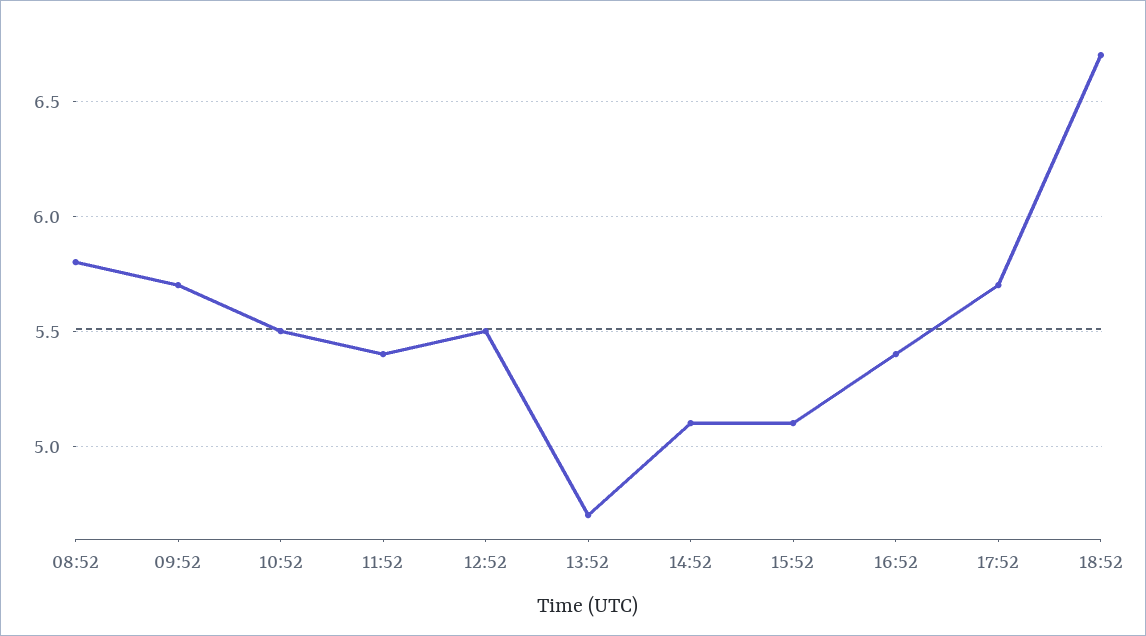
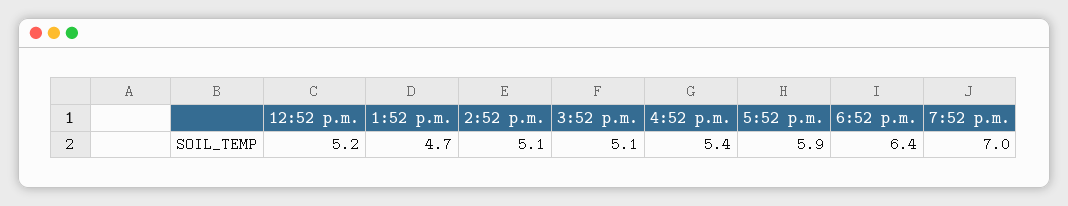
08:52: 5.8 -> none
09:52: 5.7 -> none
10:52: 5.5 -> none
11:52: 5.4 -> none
12:52: 5.5 -> 5.2
17:52: 5.7 -> 5.9
18:52: 6.7 -> 6.4
7:52 p.m.: none -> 7

